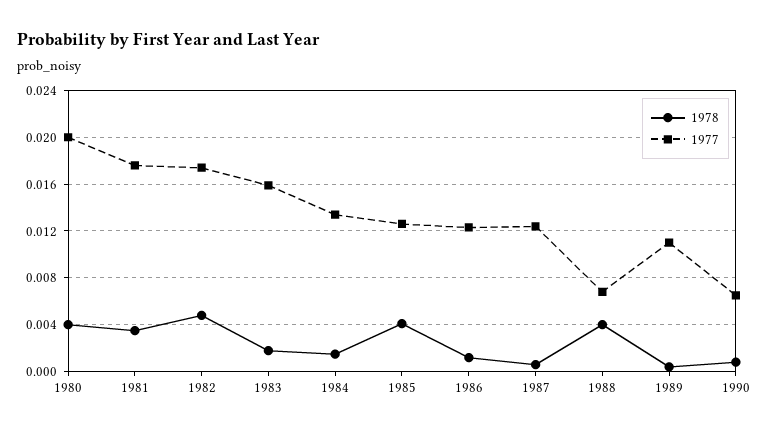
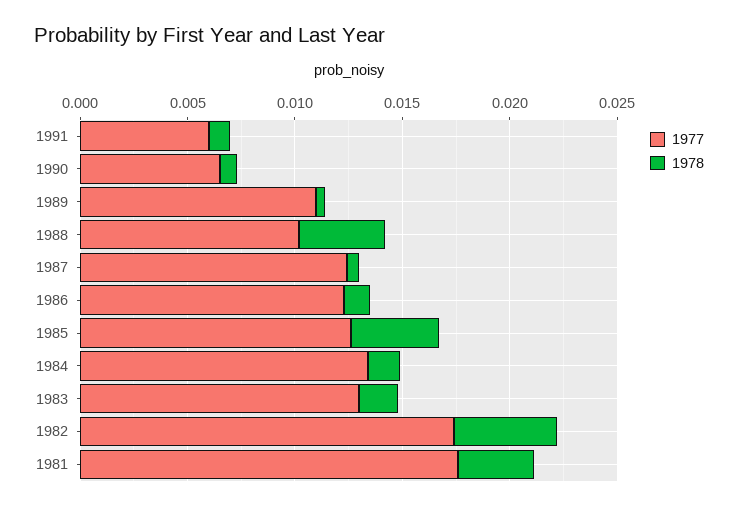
1978, 1980: 0.004 -> none
1977, 1980: 0.02 -> none
1977, 1983: 0.016 -> 0.013
1977, 1988: 0.007 -> 0.01
1977, 1991: none -> 0.006
1978, 1991: none -> 0.001

